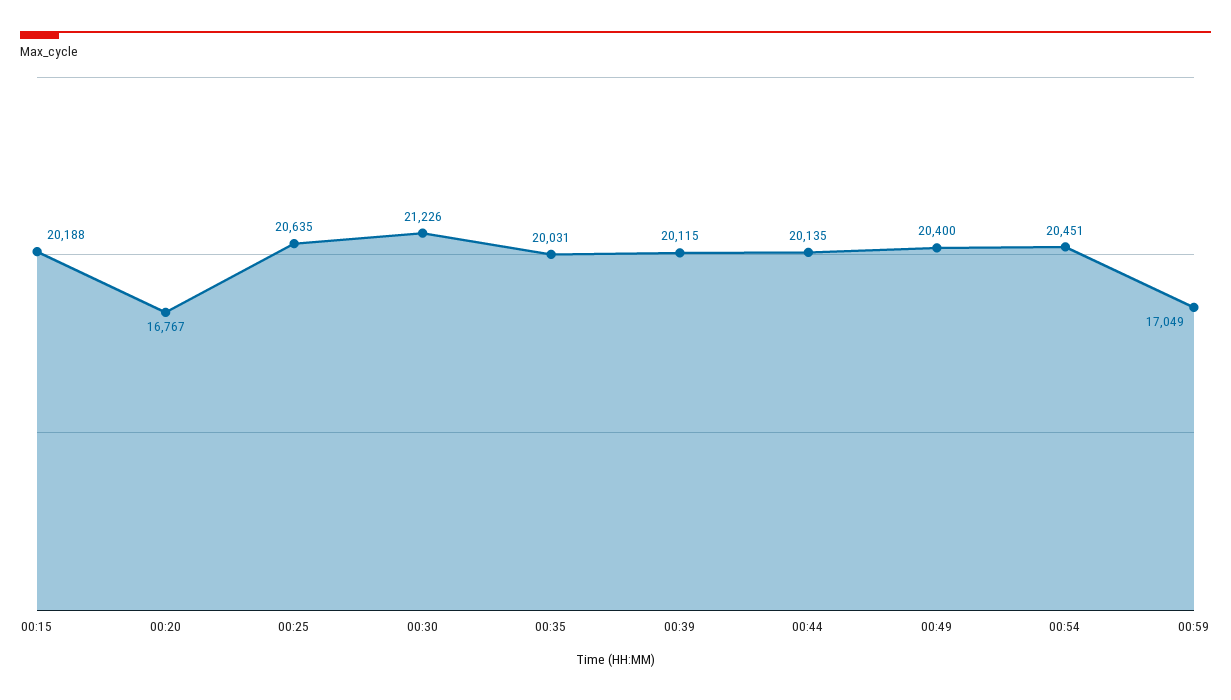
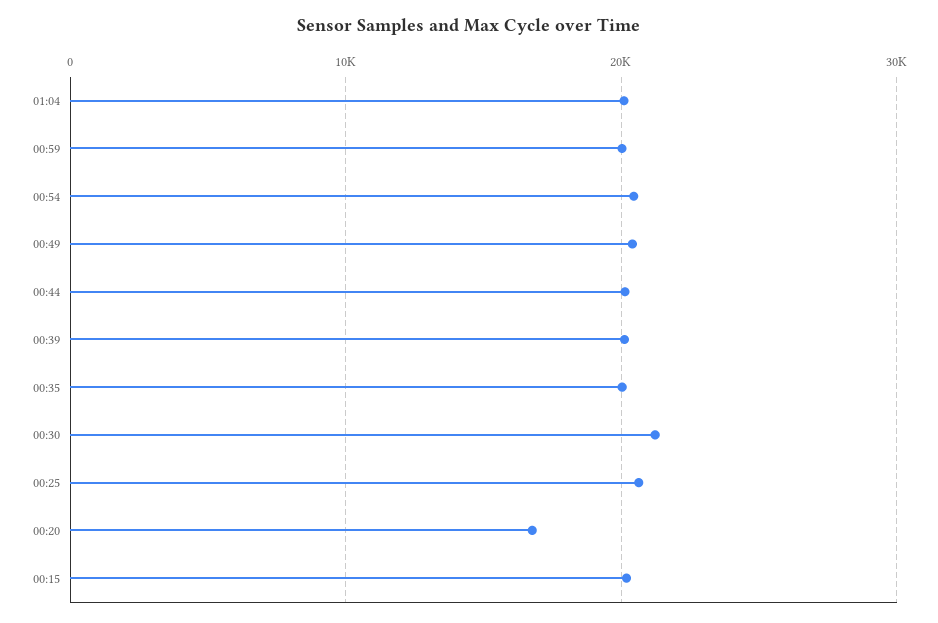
00:59: 17049 -> 20000
01:04: none -> 20000

